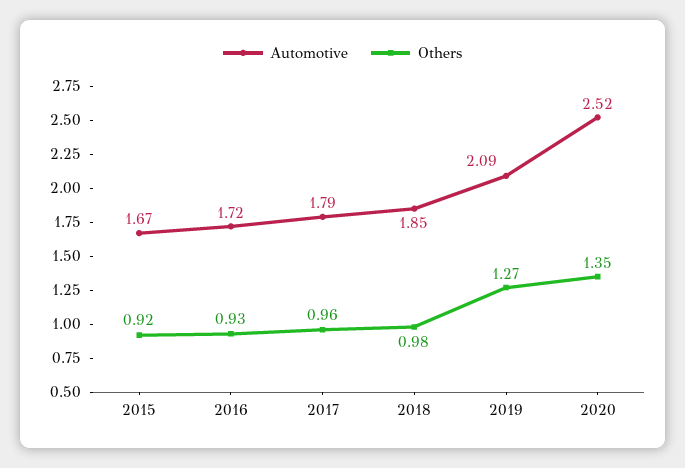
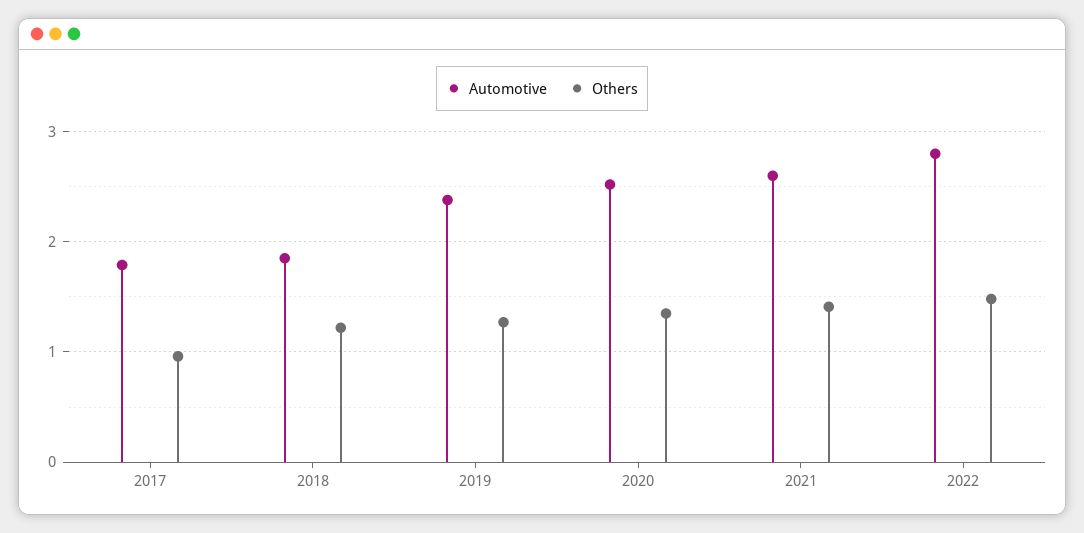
Automotive, 2015: 1.67 -> none
Others, 2015: 0.92 -> none
Automotive, 2016: 1.72 -> none
Others, 2016: 0.93 -> none
Others, 2018: 0.98 -> 1.2
Automotive, 2019: 2.09 -> 2.4
Automotive, 2021: none -> 2.6
Others, 2021: none -> 1.4
Automotive, 2022: none -> 2.8
Others, 2022: none -> 1.5

